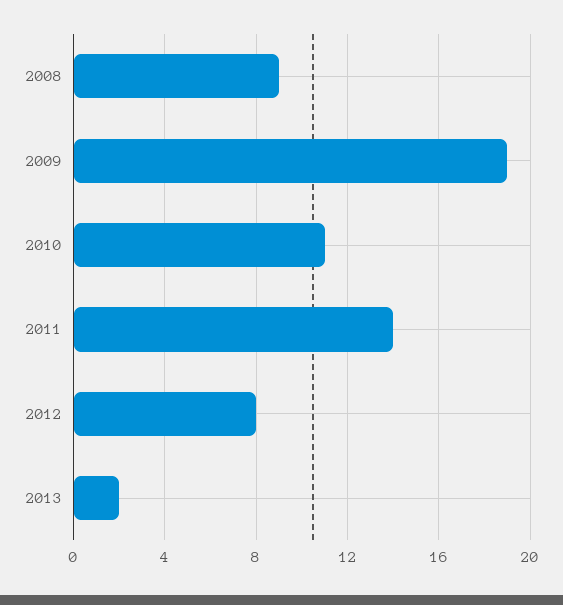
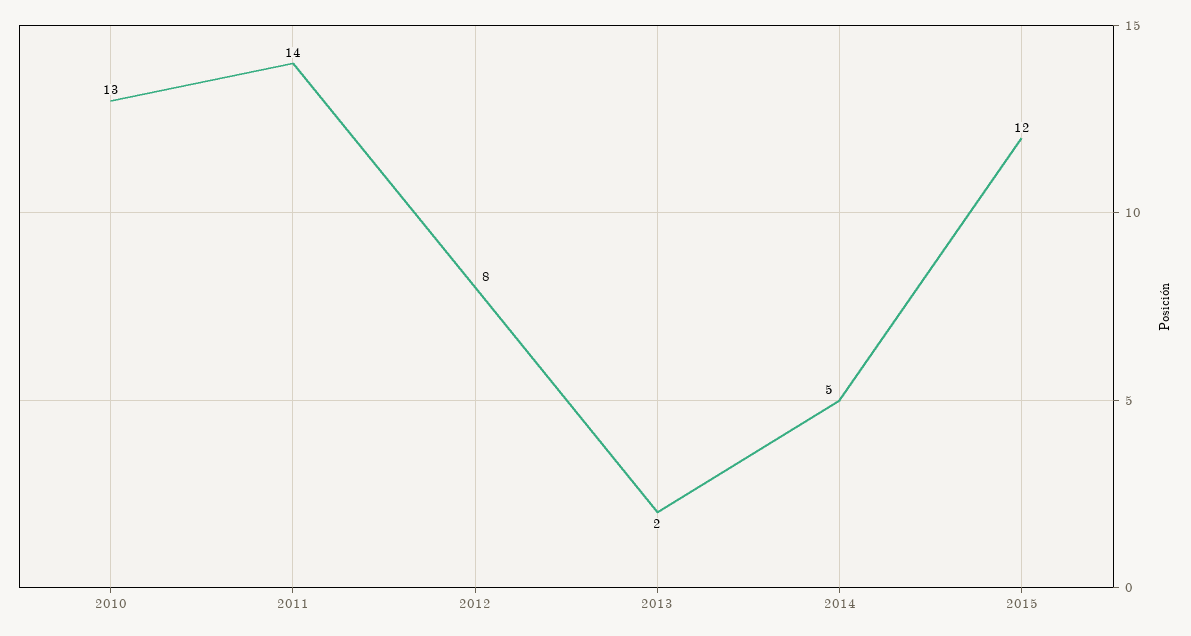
2008: 9 -> none
2009: 19 -> none
2010: 11 -> 13
2014: none -> 5
2015: none -> 12

